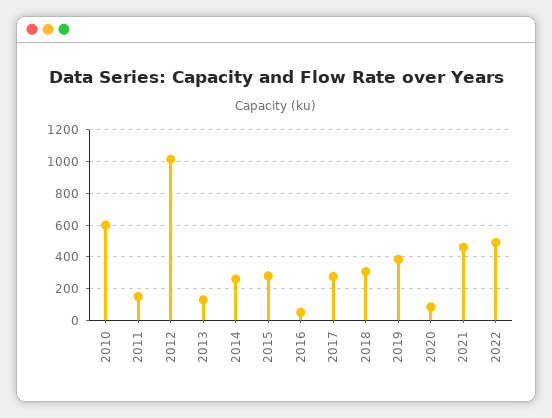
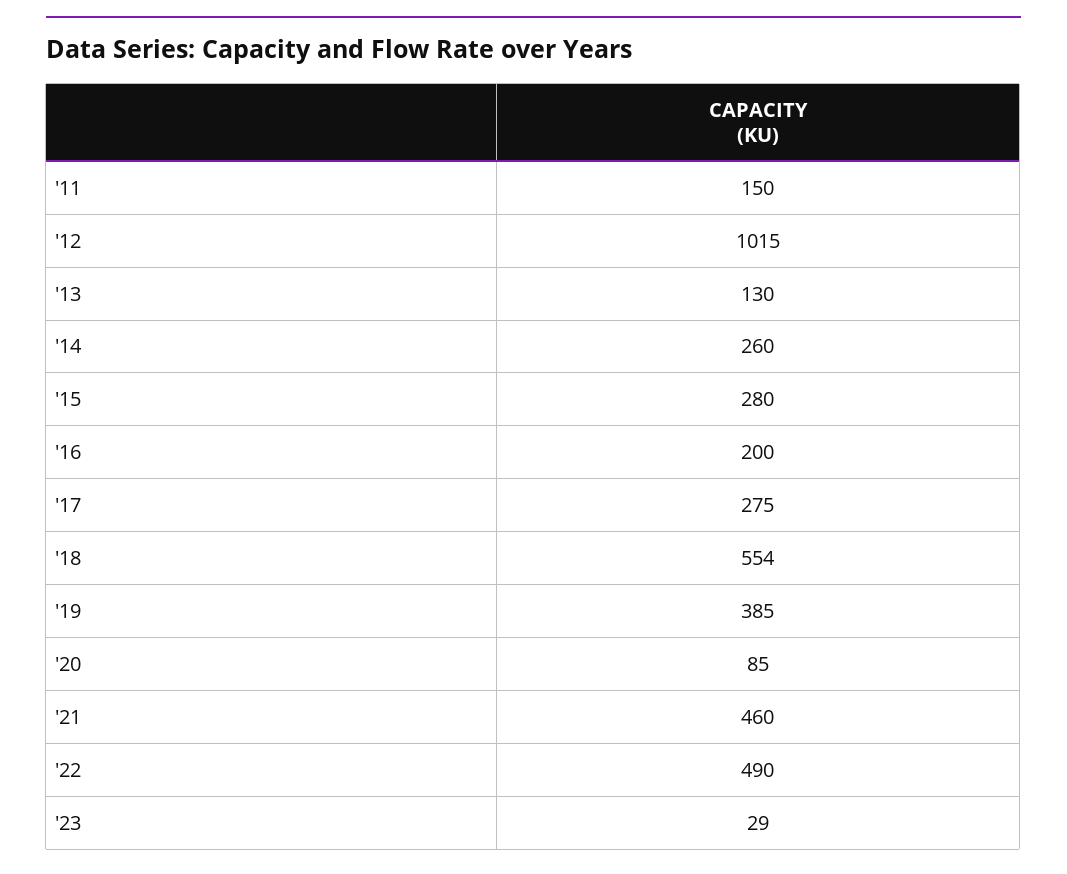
2010: 600 -> none
2016: 50 -> 200
2018: 300 -> 554
'23: none -> 29

